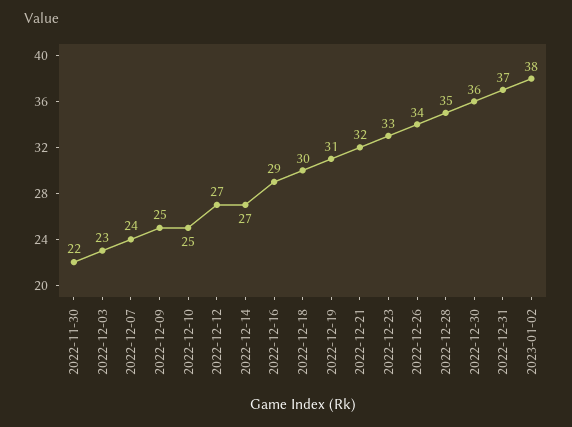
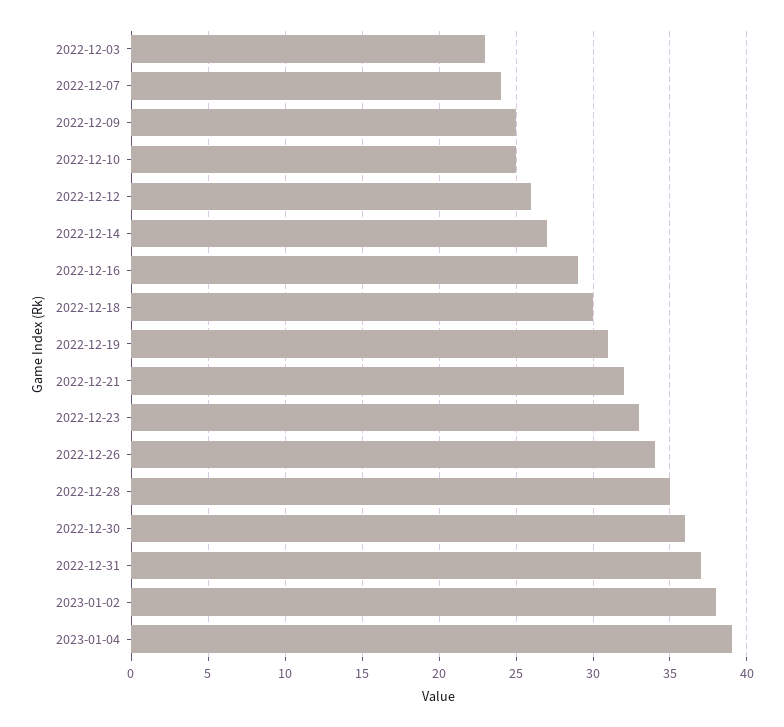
2022-11-30: 22 -> none
2022-12-12: 27 -> 26
2023-01-04: none -> 39

